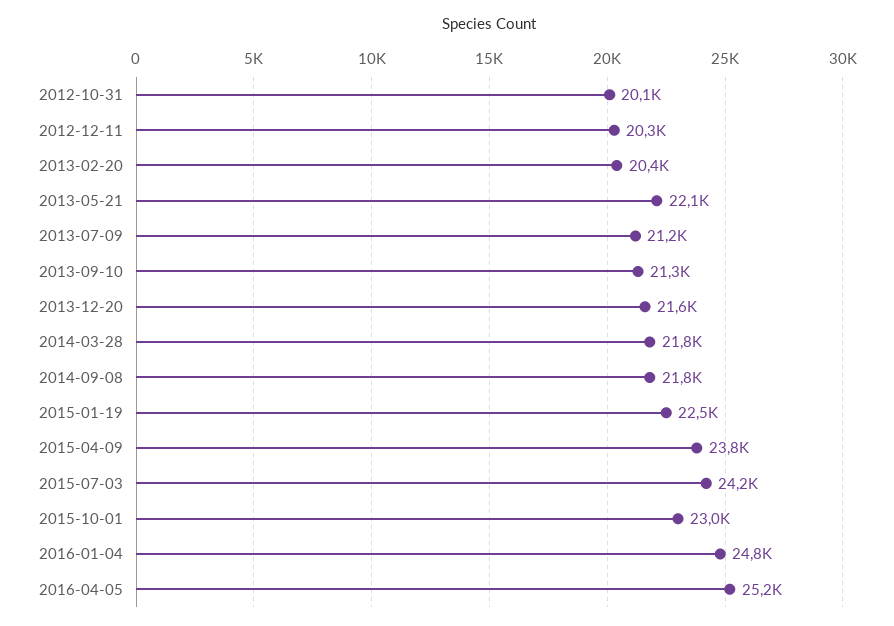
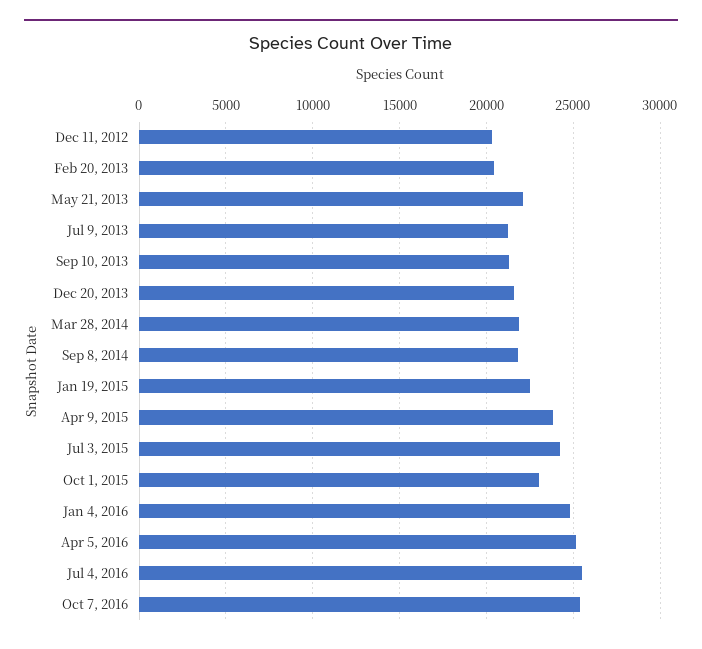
2012-10-31: 20100 -> none
Jul 4, 2016: none -> 25500
Oct 7, 2016: none -> 25500

